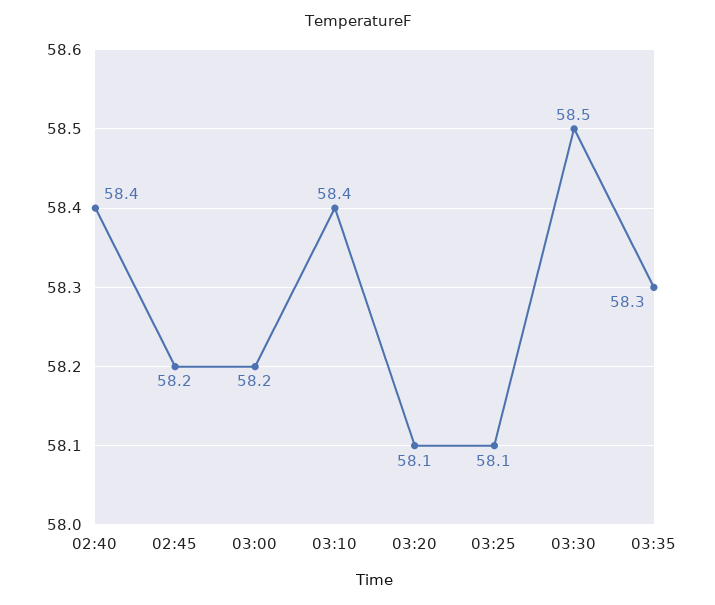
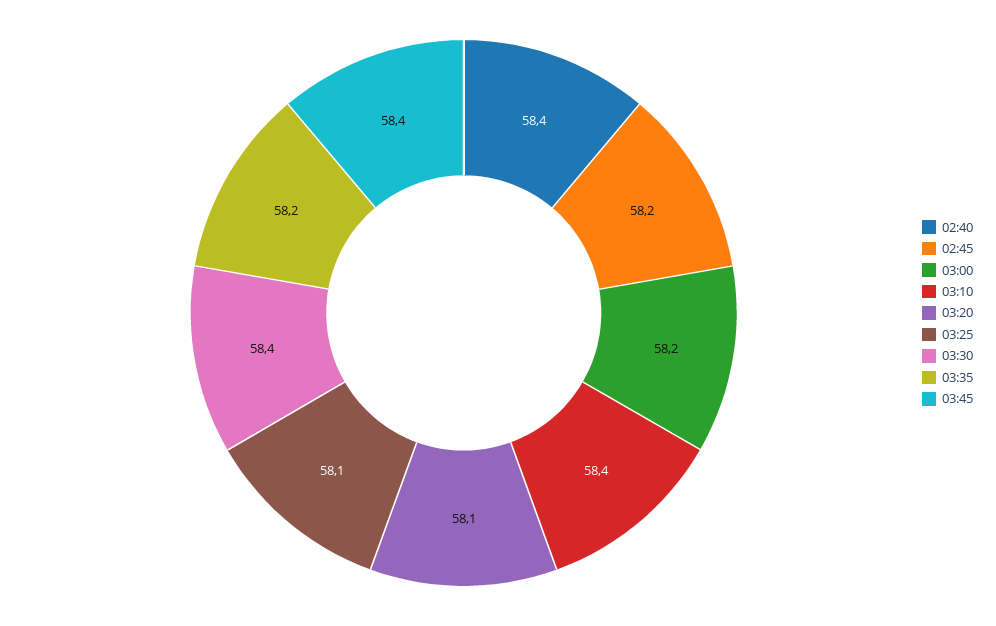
03:30: 58.5 -> 58.4
03:35: 58.3 -> 58.2
03:45: none -> 58.4

